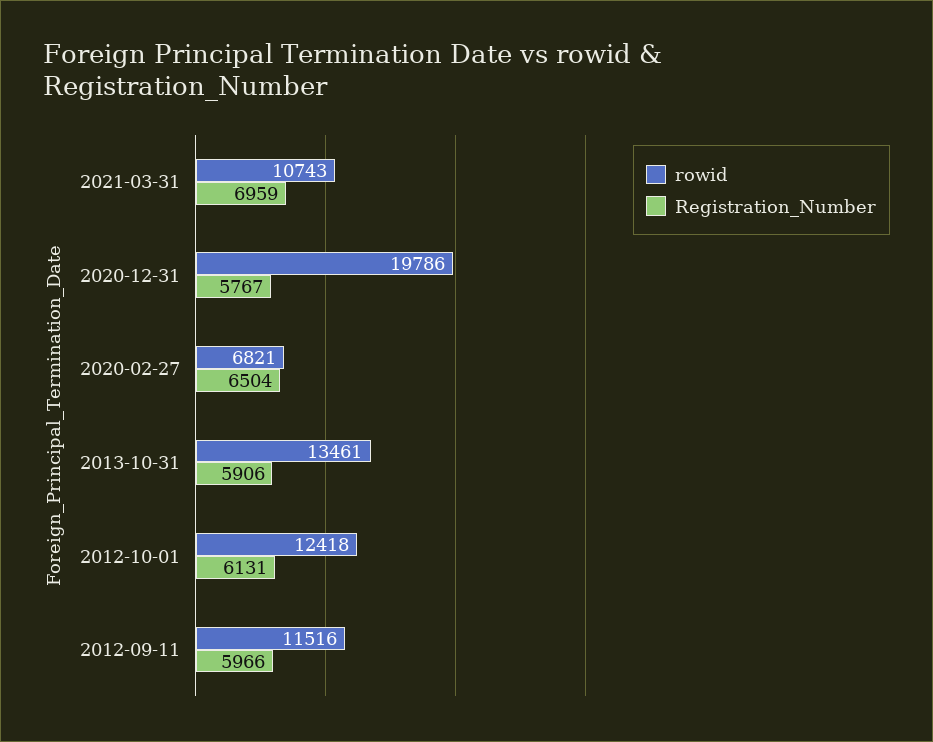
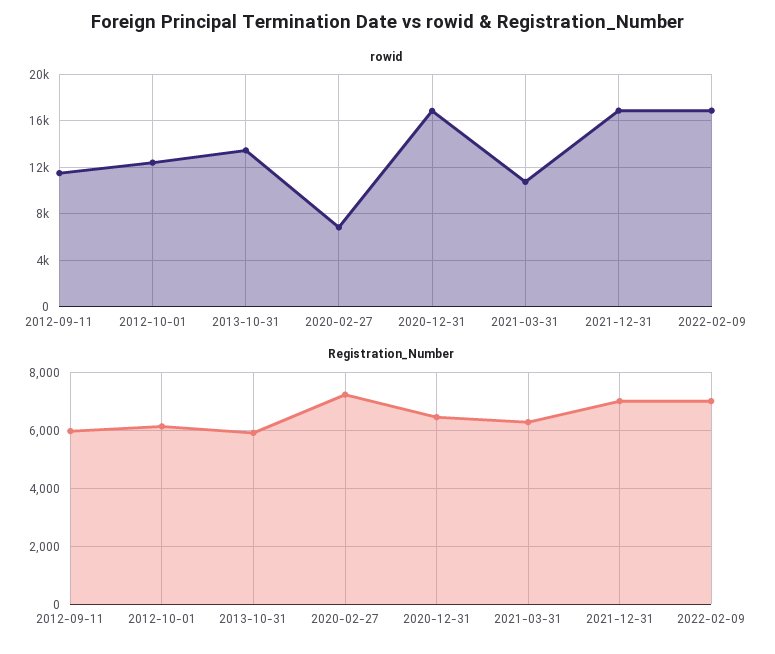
Registration_Number, 2021-03-31: 6959 -> 6250
rowid, 2020-12-31: 19786 -> 17000
Registration_Number, 2020-12-31: 5767 -> 6500
Registration_Number, 2020-02-27: 6504 -> 7250
rowid, 2021-12-31: none -> 17000
rowid, 2022-02-09: none -> 17000
Registration_Number, 2021-12-31: none -> 7000
Registration_Number, 2022-02-09: none -> 7000

